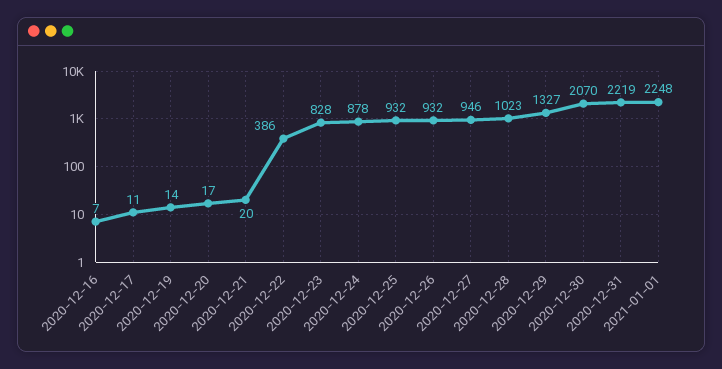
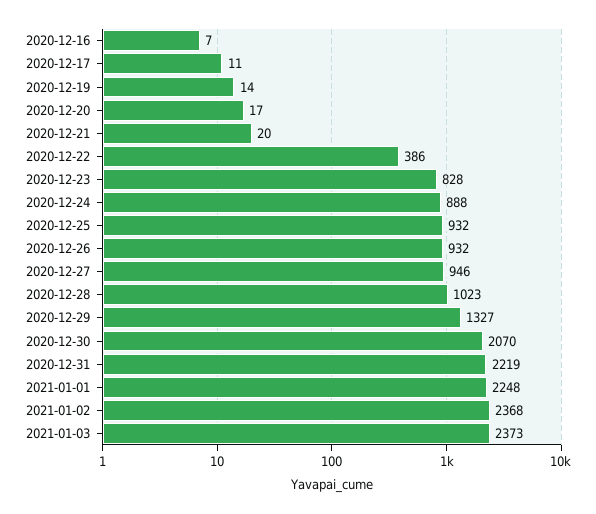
2020-12-24: 878 -> 888
2021-01-02: none -> 2368
2021-01-03: none -> 2373

